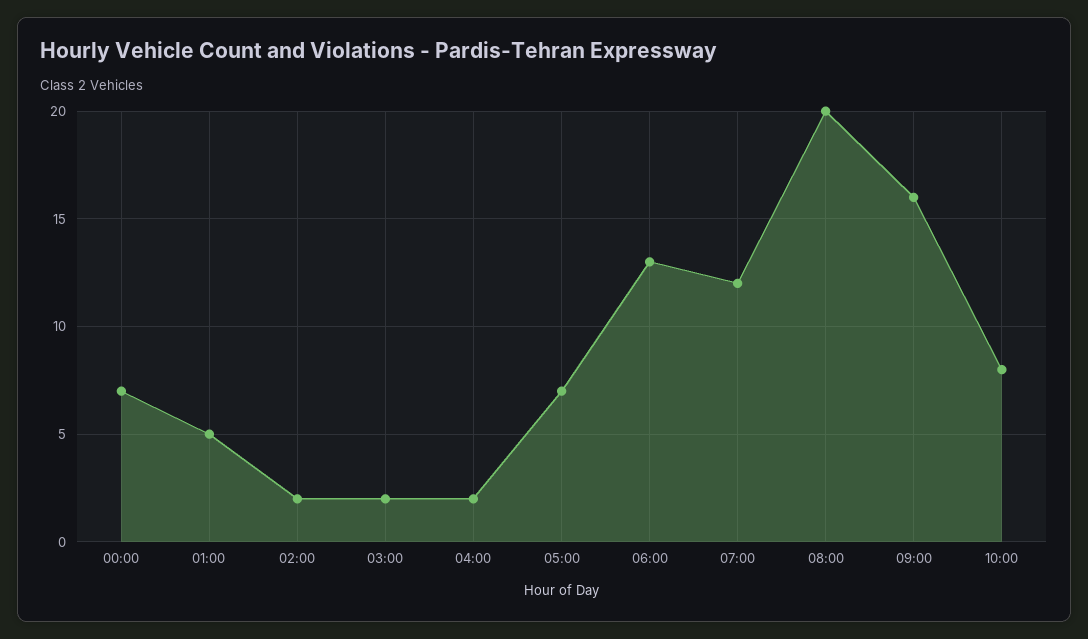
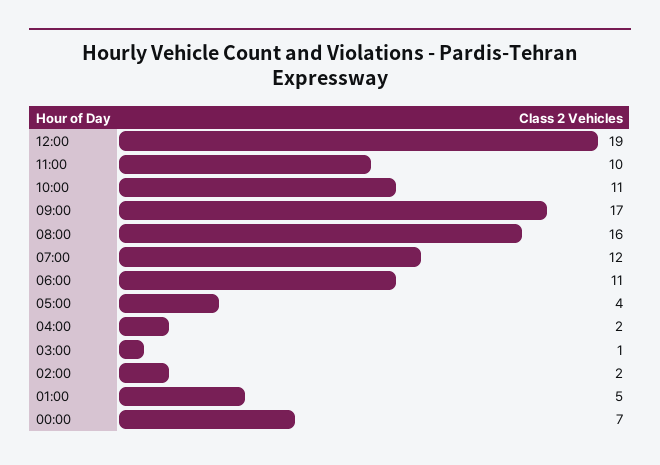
03:00: 2 -> 1
05:00: 7 -> 4
06:00: 13 -> 11
08:00: 20 -> 16
09:00: 16 -> 17
10:00: 8 -> 11
12:00: none -> 19
11:00: none -> 10

